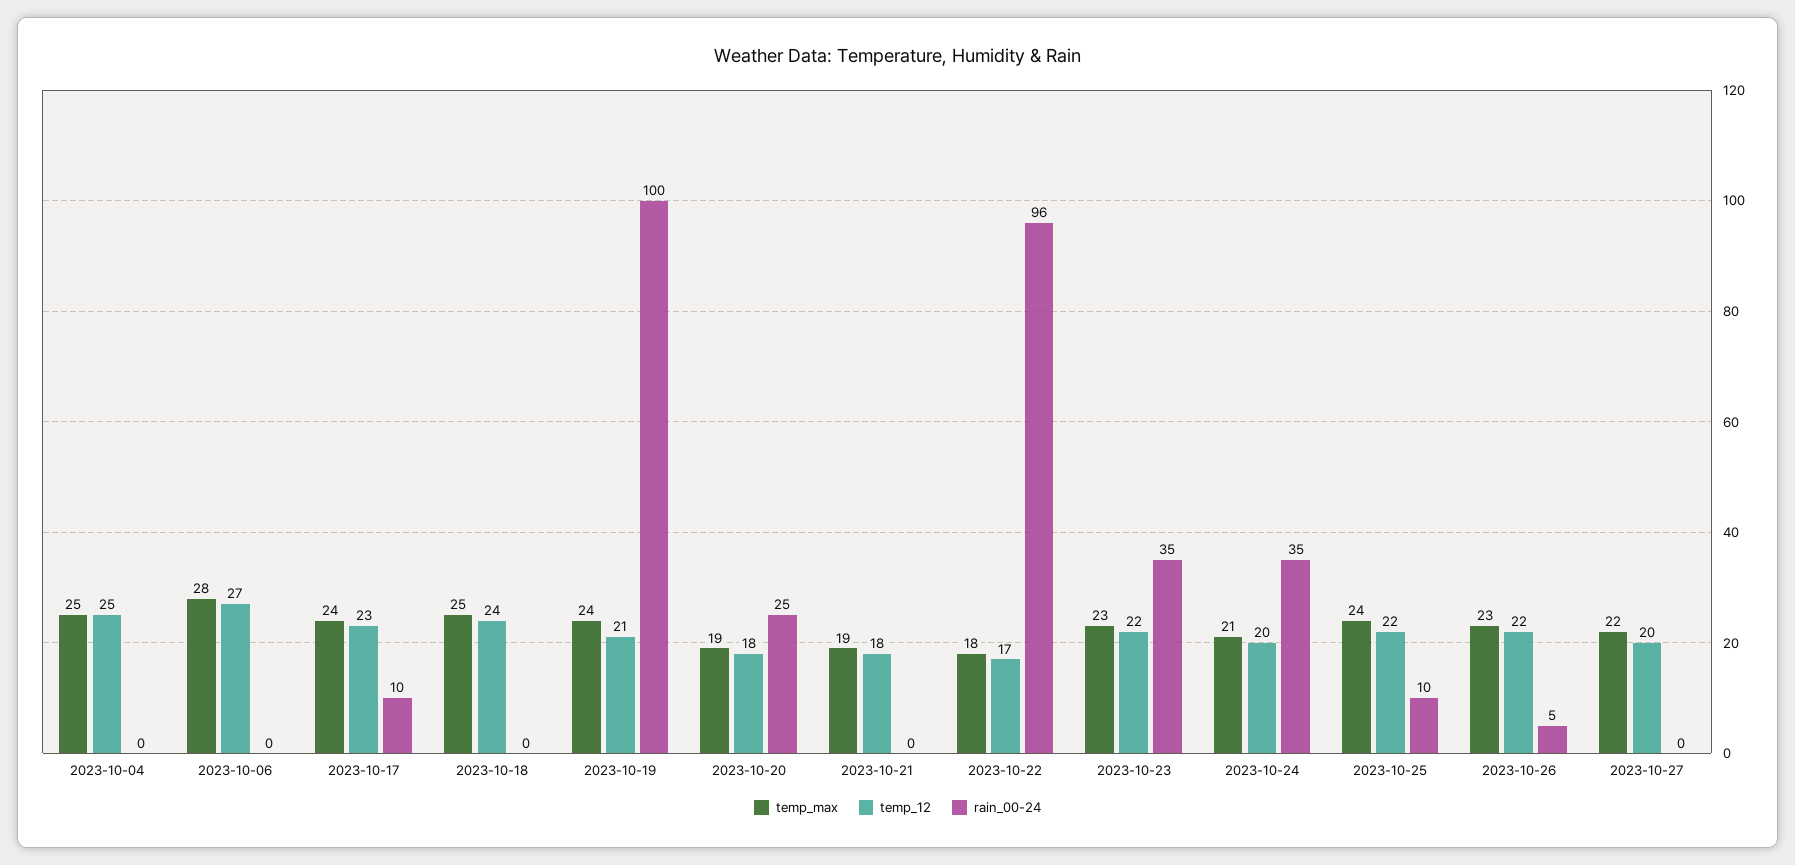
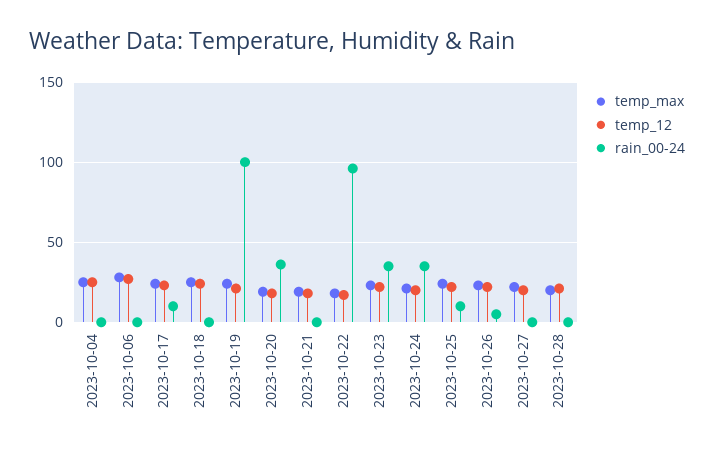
rain_00-24, 2023-10-20: 25 -> 35
temp_max, 2023-10-28: none -> 20
temp_12, 2023-10-28: none -> 20
rain_00-24, 2023-10-28: none -> 0

